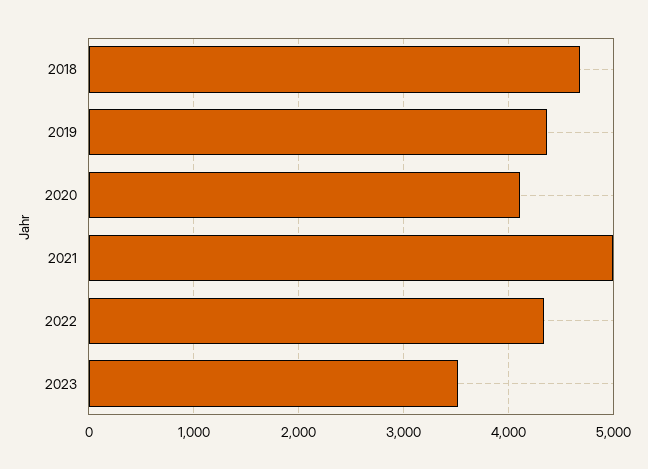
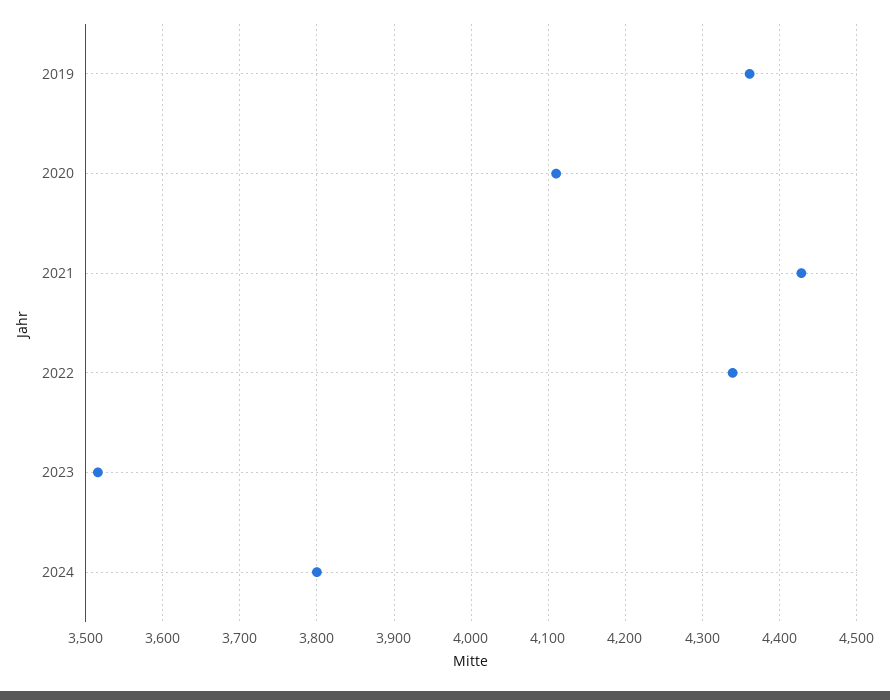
2018: 4700 -> none
2021: 5000 -> 4430
2024: none -> 3800

